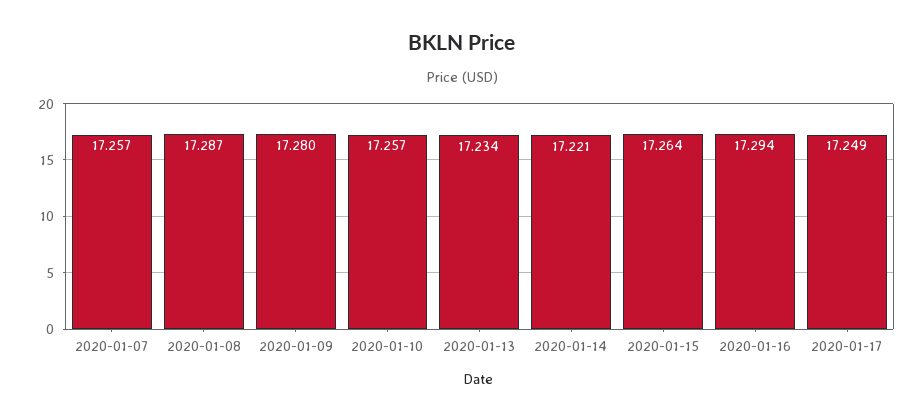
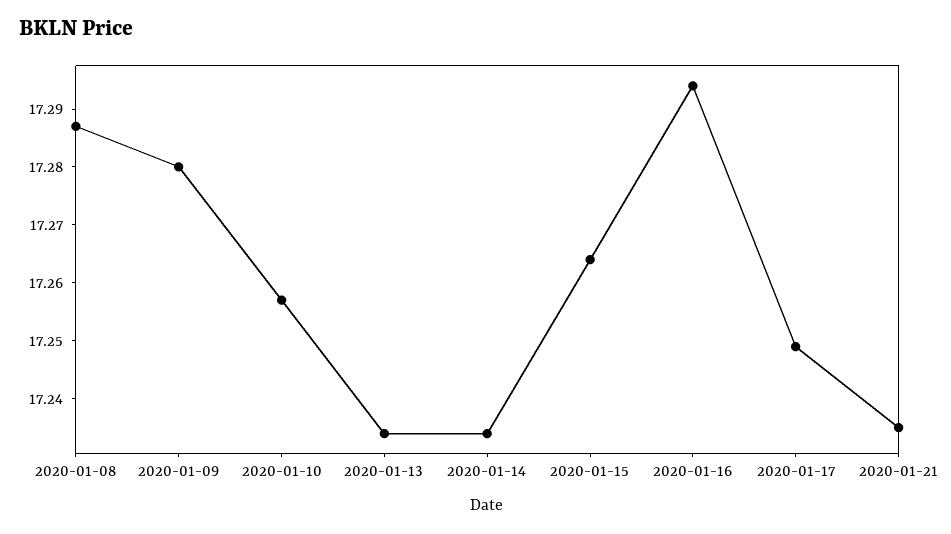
2020-01-07: 17.257 -> none
2020-01-14: 17.221 -> 17.235
2020-01-21: none -> 17.235

